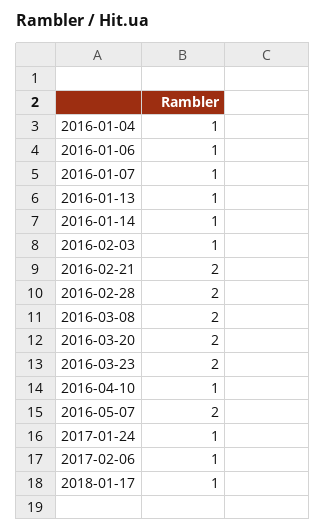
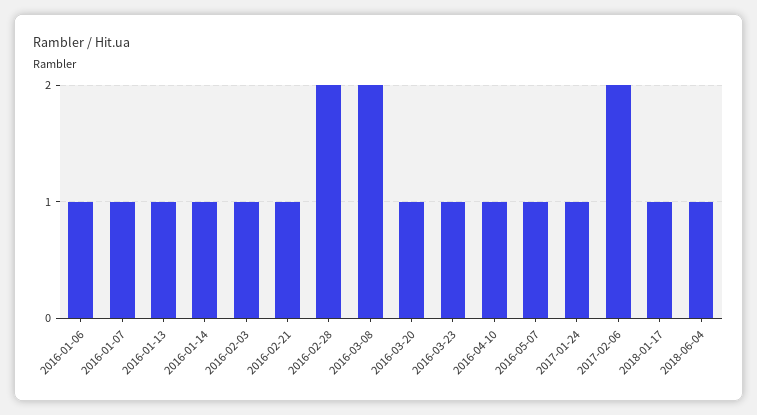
2016-01-04: 1 -> none
2016-02-21: 2 -> 1
2016-03-20: 2 -> 1
2016-03-23: 2 -> 1
2016-05-07: 2 -> 1
2017-02-06: 1 -> 2
2018-06-04: none -> 1

